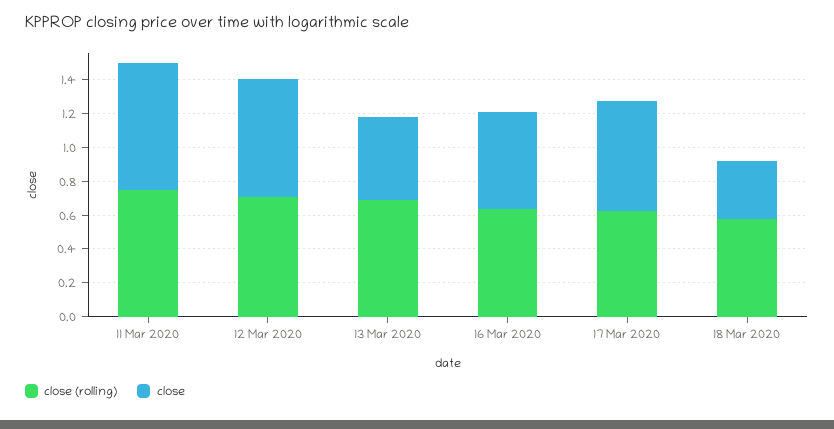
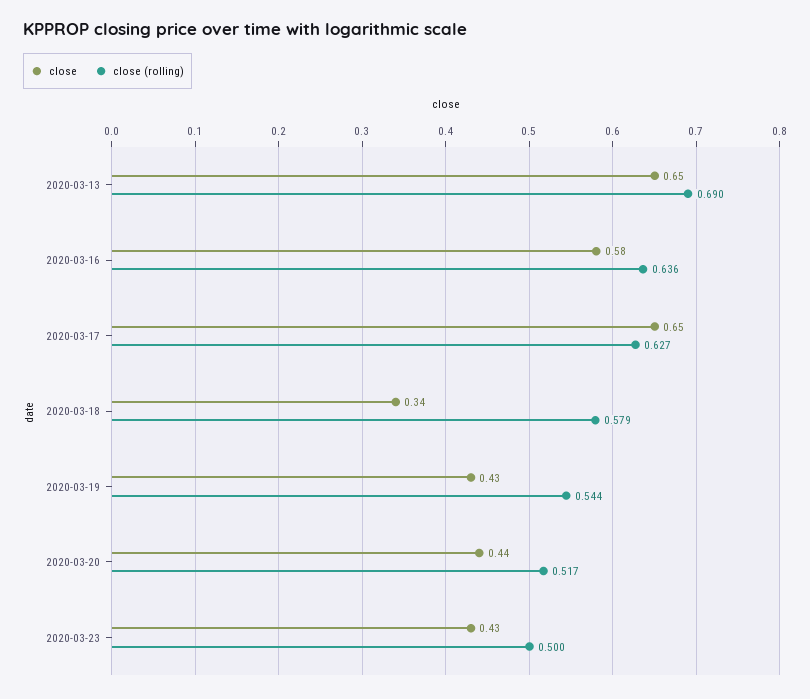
close (rolling), 11 Mar 2020: 0.75 -> none
close, 11 Mar 2020: 0.75 -> none
close (rolling), 12 Mar 2020: 0.7 -> none
close, 12 Mar 2020: 0.7 -> none
close, 13 Mar 2020: 0.5 -> 0.65
close, 2020-03-19: none -> 0.43
close (rolling), 2020-03-19: none -> 0.544
close, 2020-03-20: none -> 0.44
close (rolling), 2020-03-20: none -> 0.517
close, 2020-03-23: none -> 0.43
close (rolling), 2020-03-23: none -> 0.5

